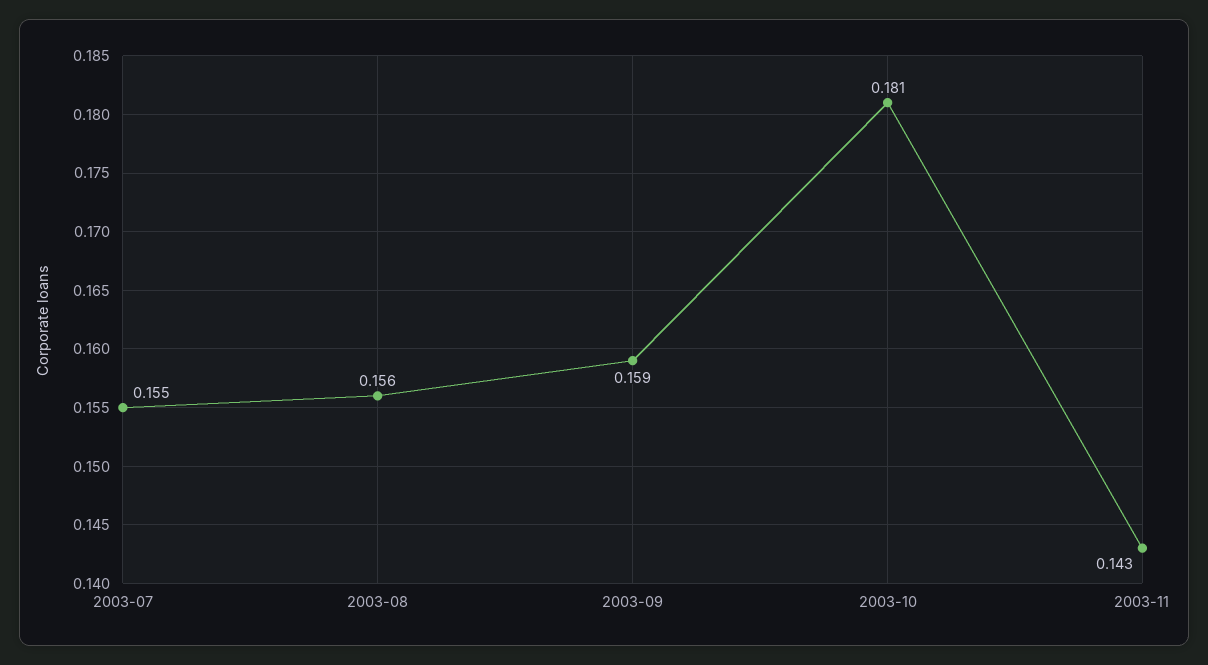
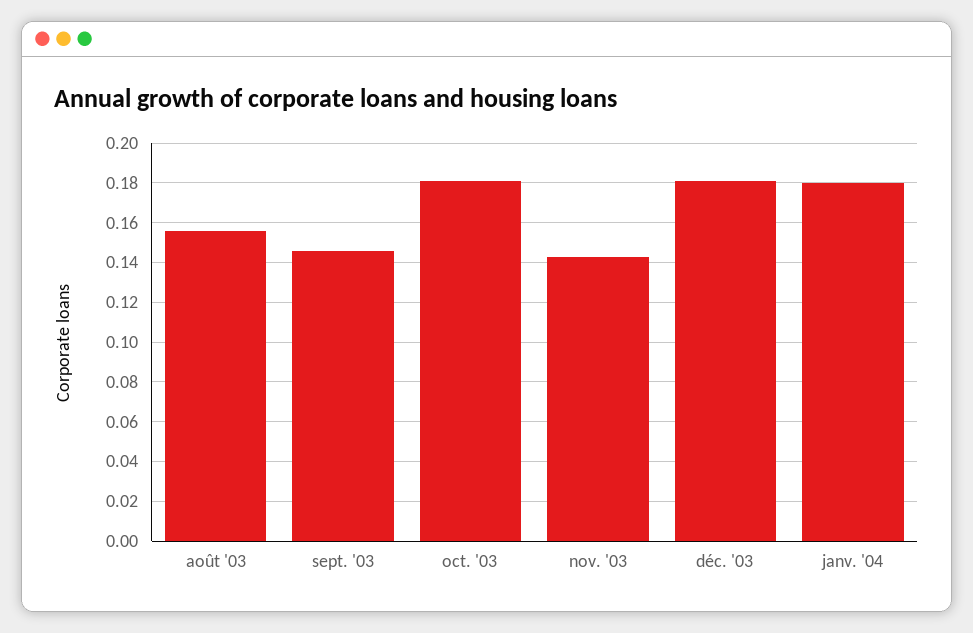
2003-07: 0.155 -> none
2003-09: 0.159 -> 0.145
déc. '03: none -> 0.18
janv. '04: none -> 0.18

